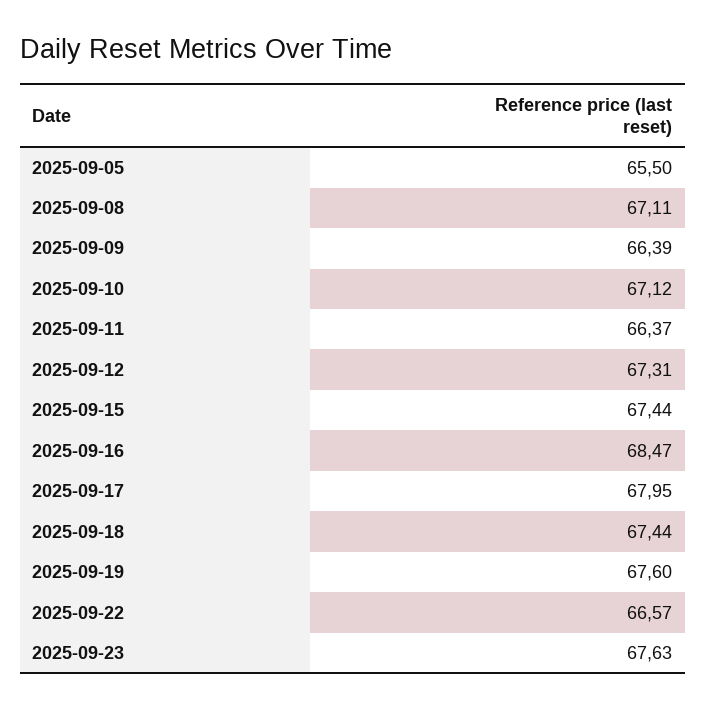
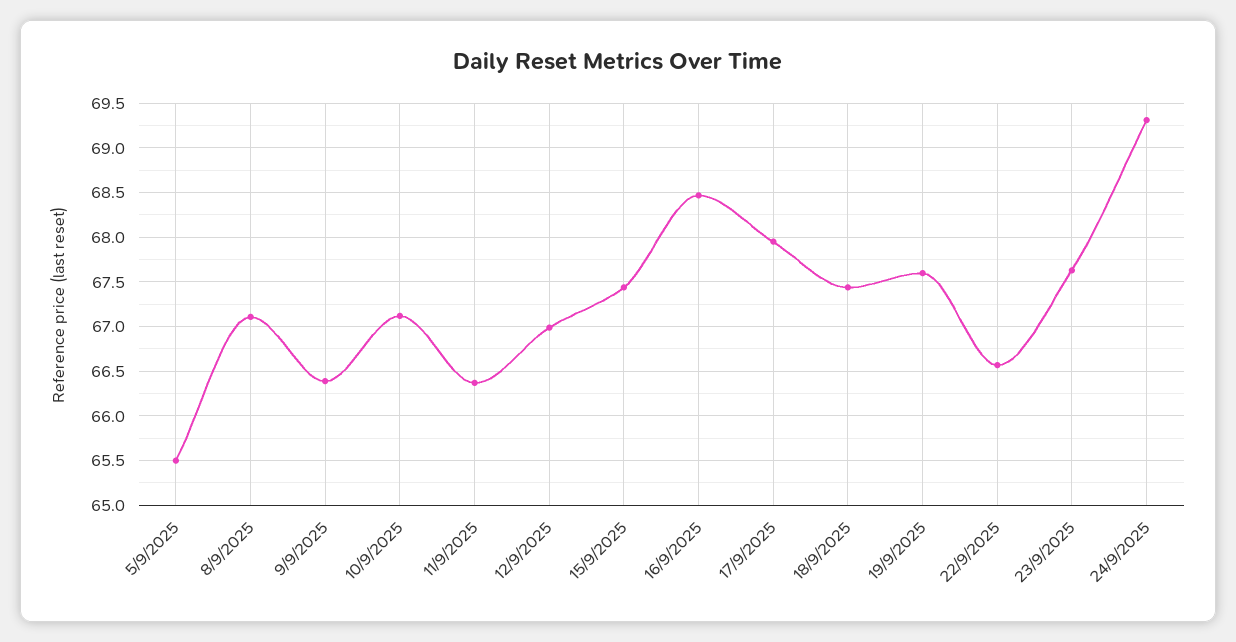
2025-09-12: 67.31 -> 67
24/9/2025: none -> 69.3

